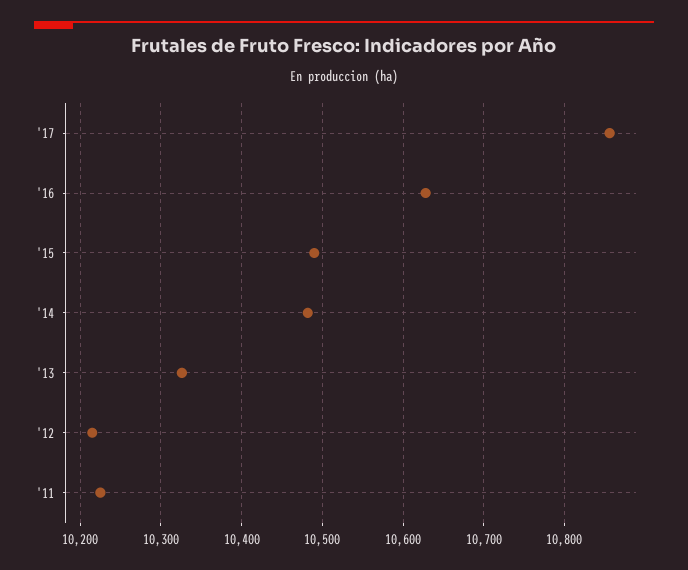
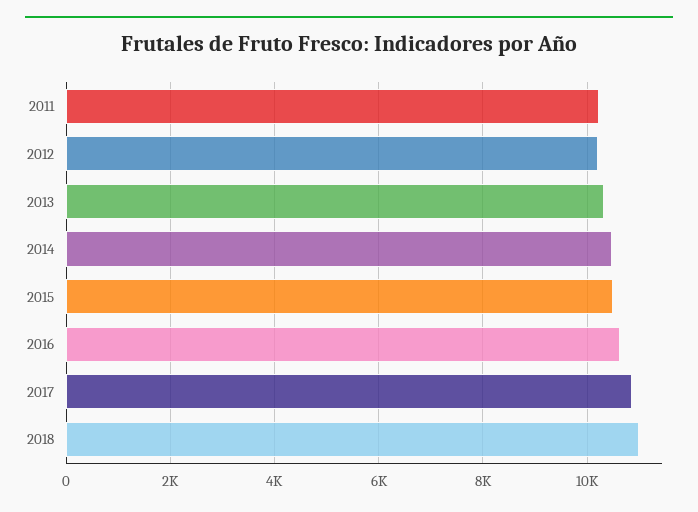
2018: none -> 11000

